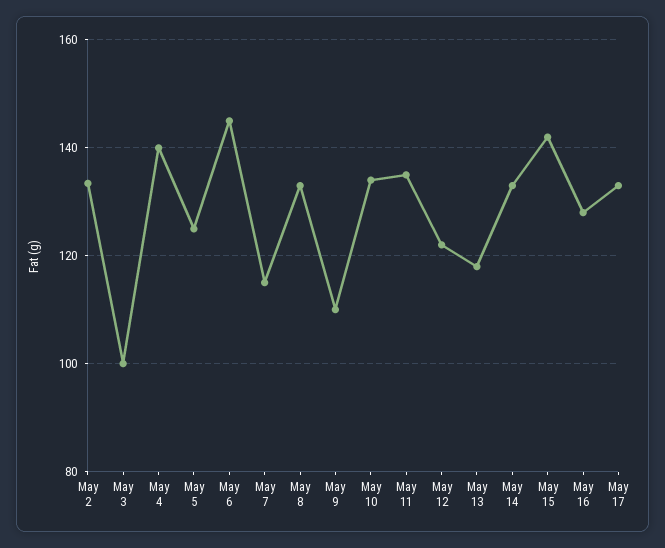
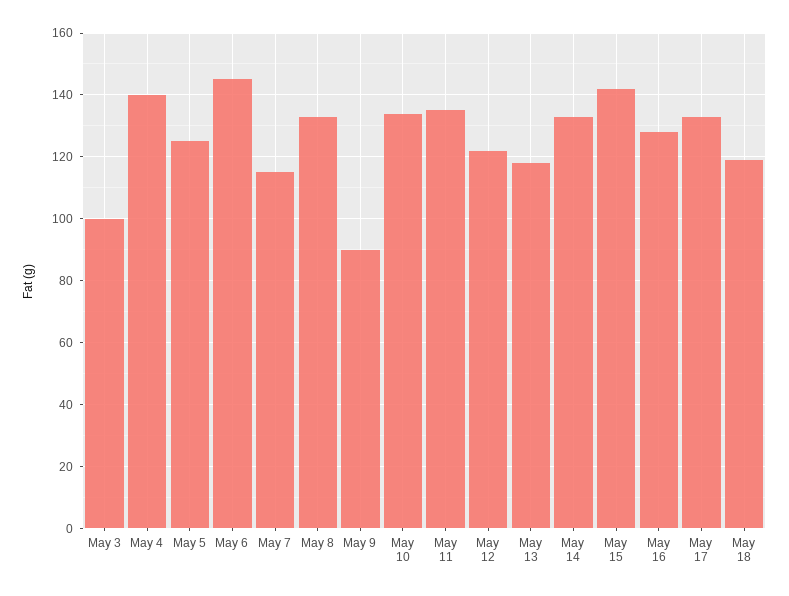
May 2: 134 -> none
May 9: 110 -> 90
May 18: none -> 120

